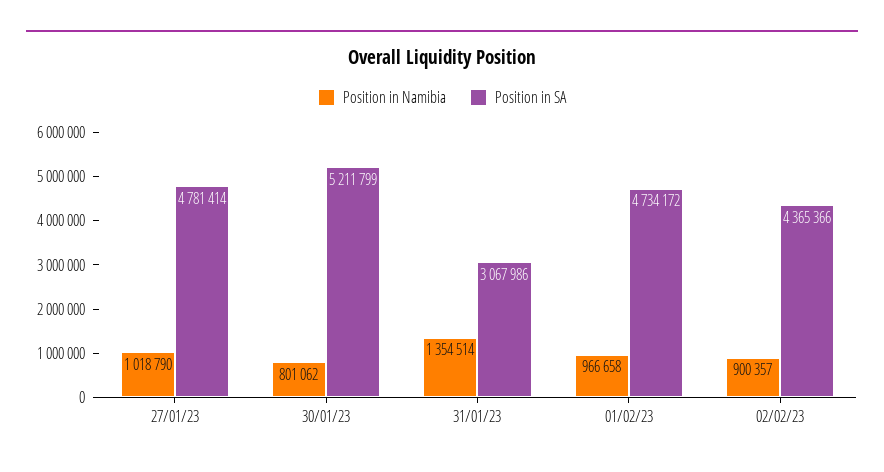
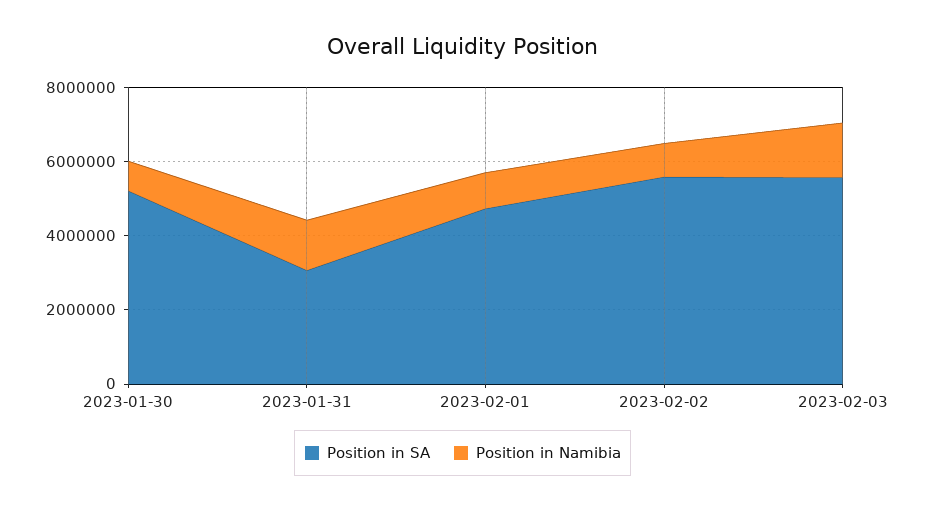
Position in Namibia, 27/01/23: 1018790 -> none
Position in SA, 27/01/23: 4781414 -> none
Position in SA, 02/02/23: 4365366 -> 5500000
Position in SA, 2023-02-03: none -> 5500000
Position in Namibia, 2023-02-03: none -> 1500000

